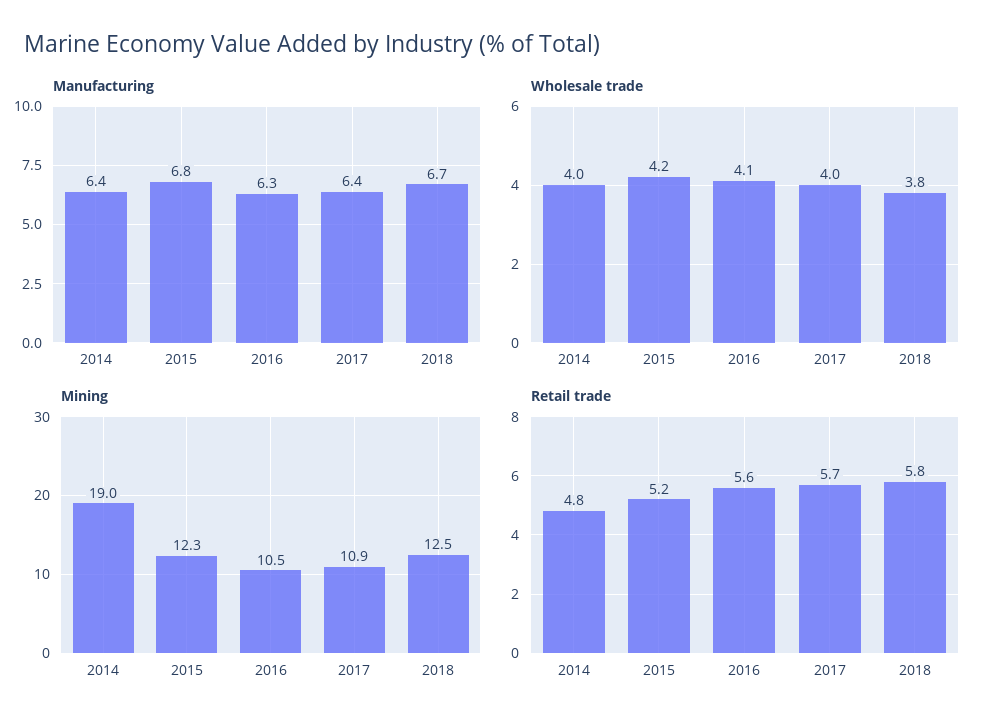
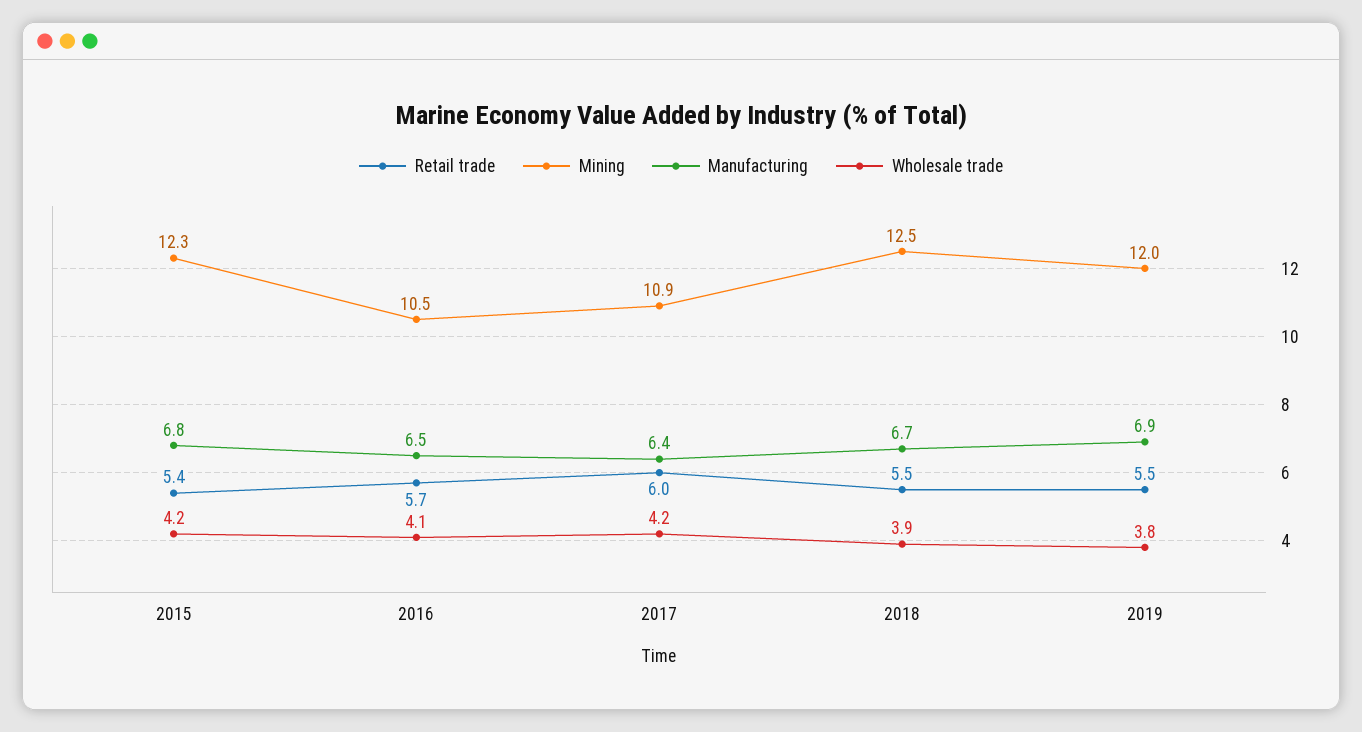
Manufacturing, 2014: 6.4 -> none
Manufacturing, 2016: 6.3 -> 6.5
Wholesale trade, 2014: 4 -> none
Wholesale trade, 2017: 4 -> 4.2
Wholesale trade, 2018: 3.8 -> 3.9
Mining, 2014: 19 -> none
Retail trade, 2014: 4.8 -> none
Retail trade, 2015: 5.2 -> 5.4
Retail trade, 2016: 5.6 -> 5.7
Retail trade, 2017: 5.7 -> 6
Retail trade, 2018: 5.8 -> 5.5
Retail trade, 2019: none -> 5.5
Mining, 2019: none -> 12
Manufacturing, 2019: none -> 6.9
Wholesale trade, 2019: none -> 3.8

